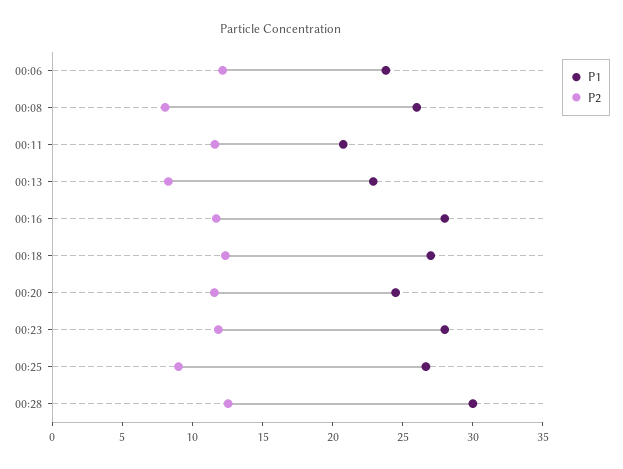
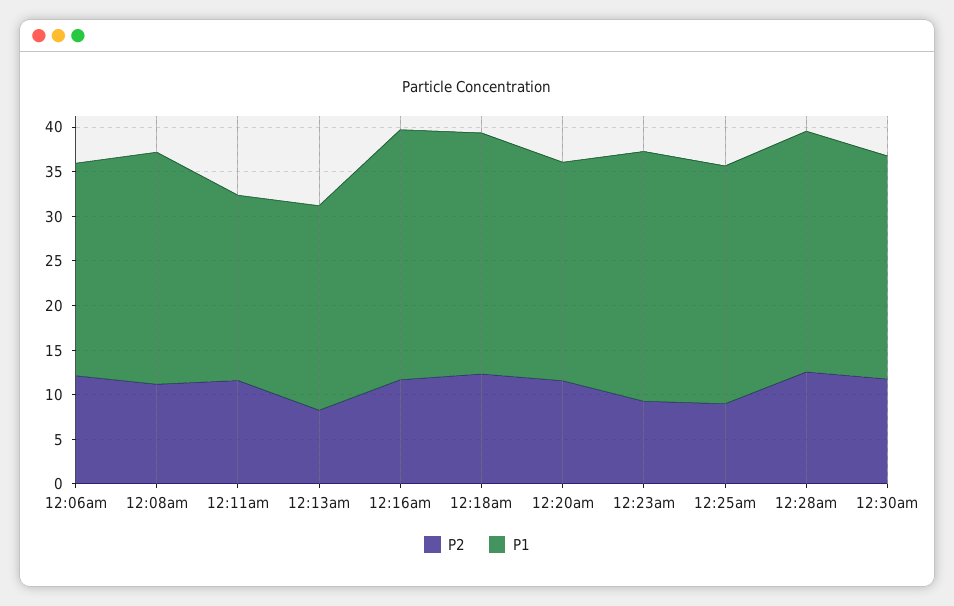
P2, 00:08: 8 -> 11
P2, 00:23: 12 -> 9
P1, 00:28: 30 -> 27
P2, 12:30am: none -> 12
P1, 12:30am: none -> 25

